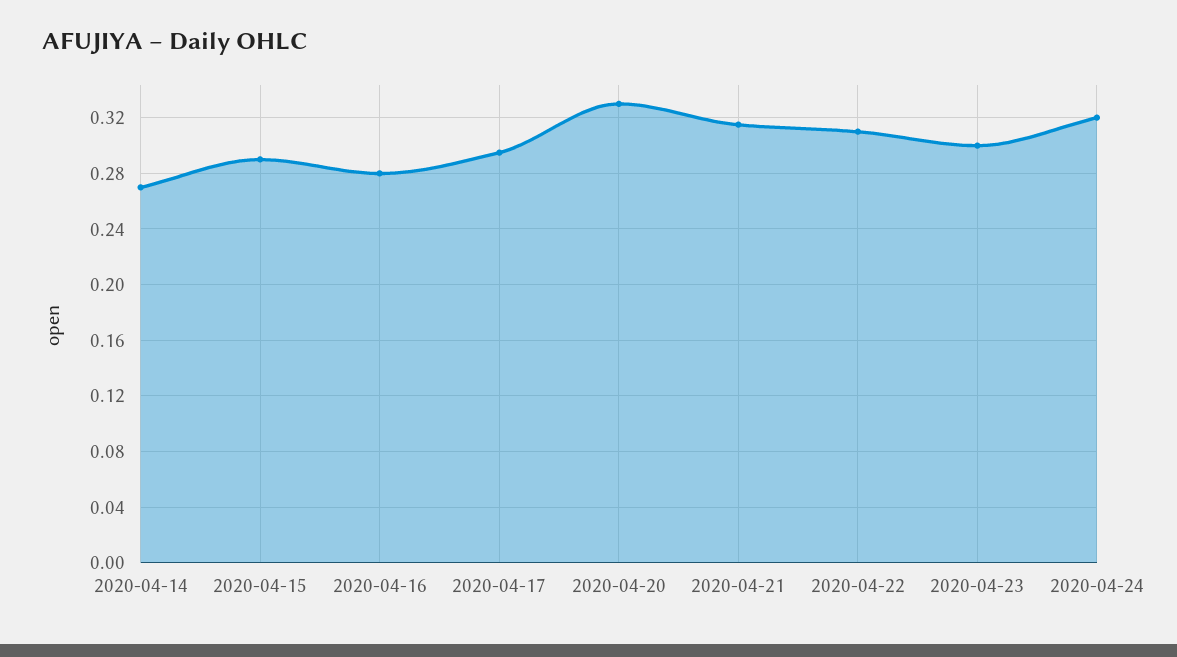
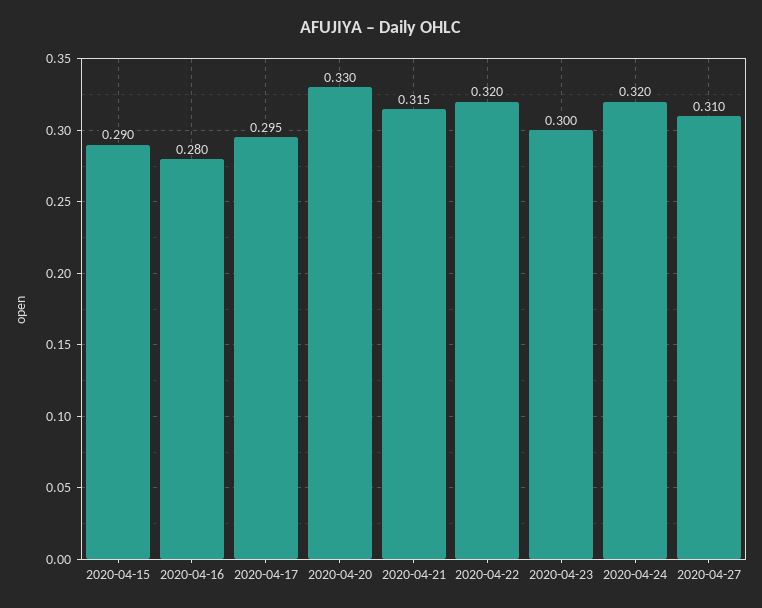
2020-04-14: 0.27 -> none
2020-04-22: 0.31 -> 0.32
2020-04-27: none -> 0.31

